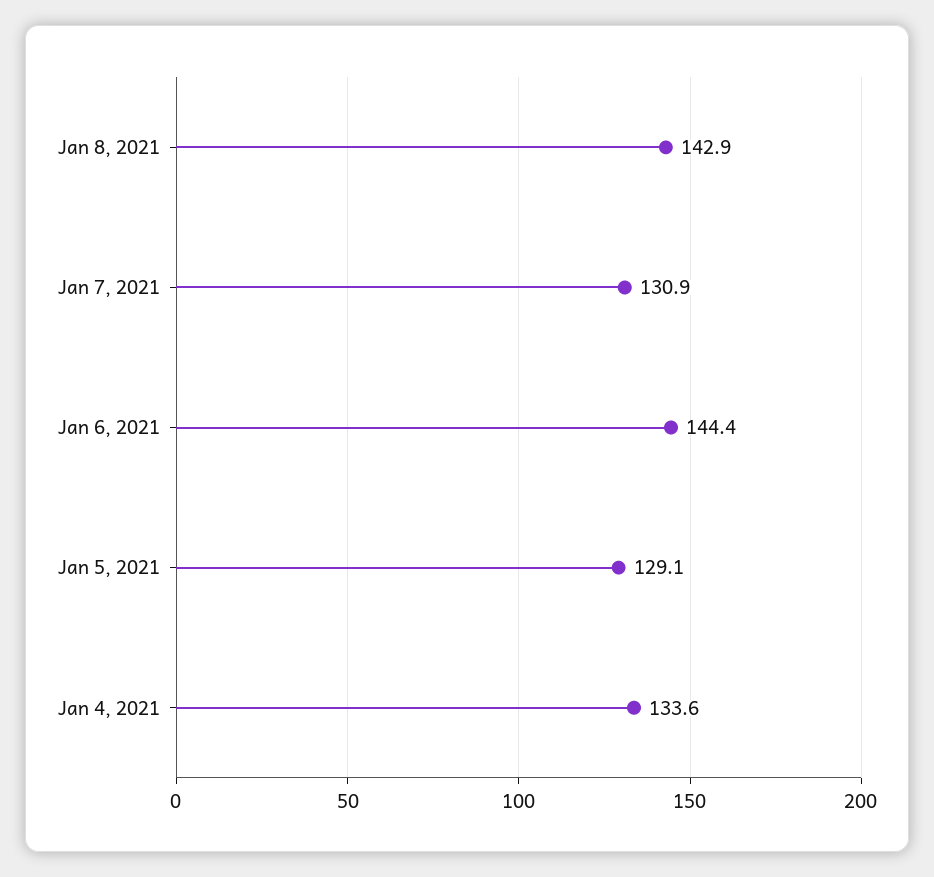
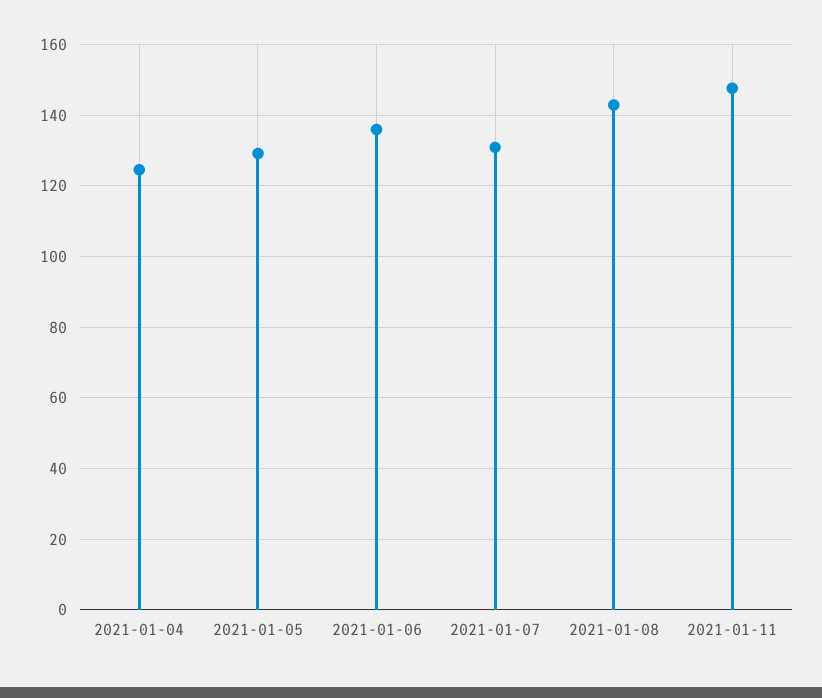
Jan 6, 2021: 144.4 -> 136
Jan 4, 2021: 133.6 -> 124
2021-01-11: none -> 148

